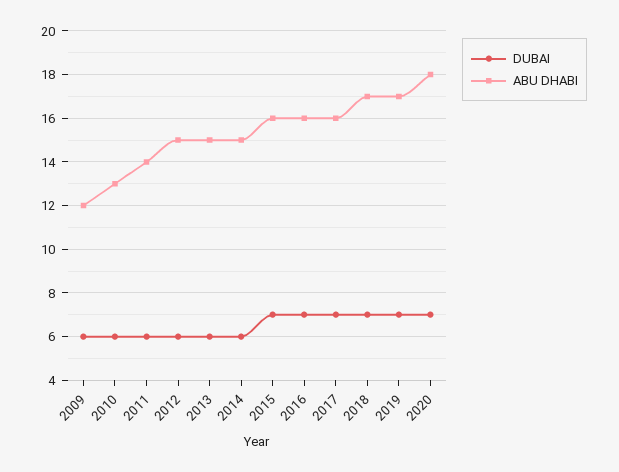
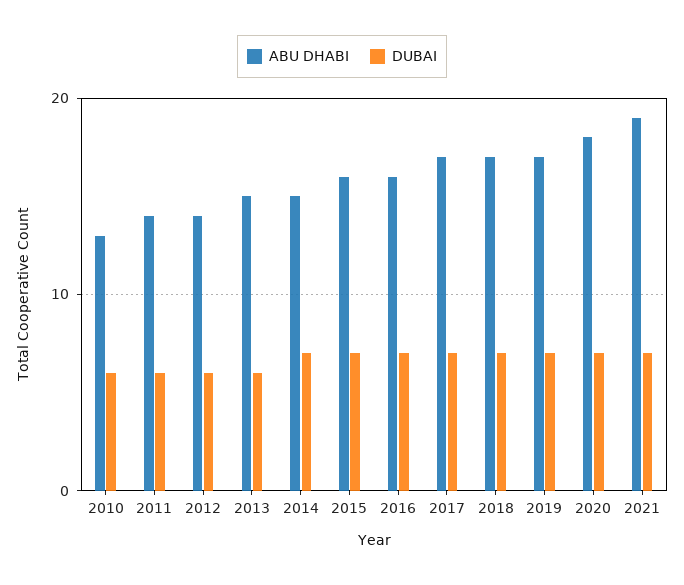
DUBAI, 2009: 6 -> none
ABU DHABI, 2009: 12 -> none
ABU DHABI, 2012: 15 -> 14
DUBAI, 2014: 6 -> 7
ABU DHABI, 2017: 16 -> 17
ABU DHABI, 2021: none -> 19
DUBAI, 2021: none -> 7

